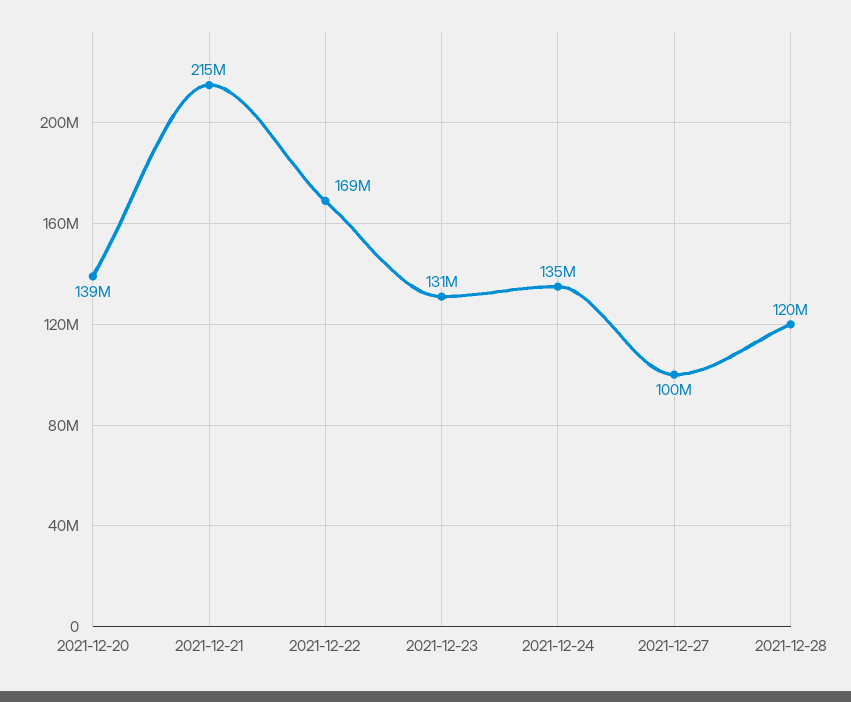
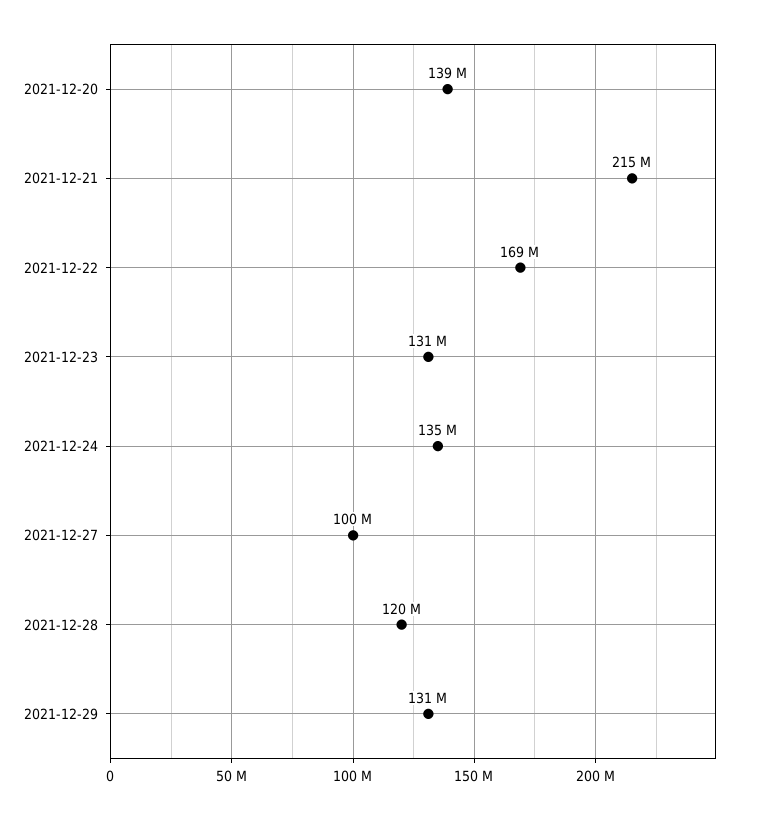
2021-12-29: none -> 131000000

